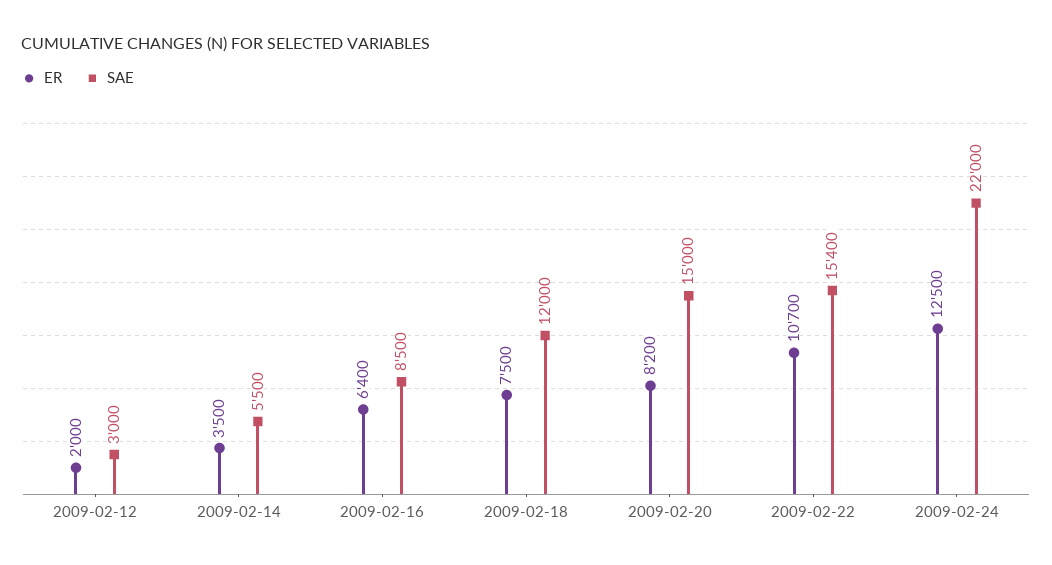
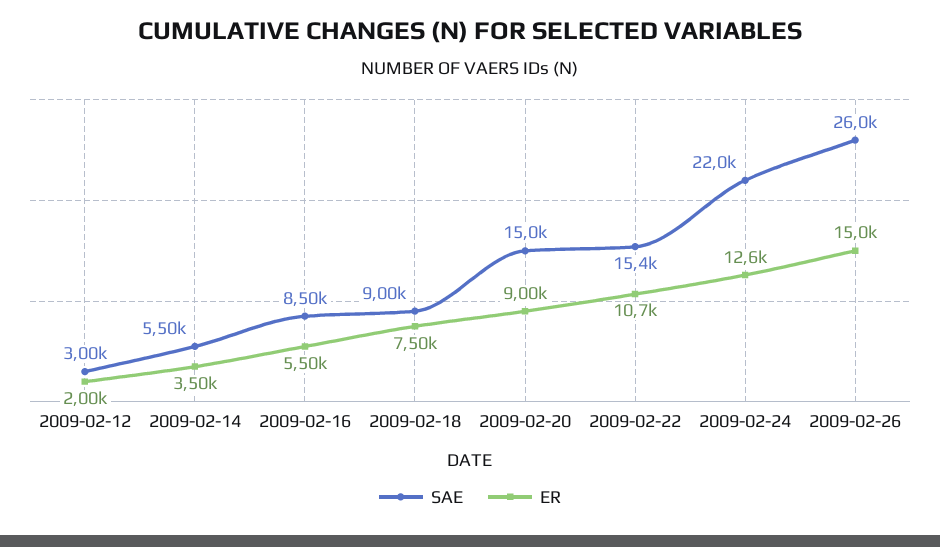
ER, 2009-02-16: 6400 -> 5500
SAE, 2009-02-18: 12000 -> 9000
ER, 2009-02-20: 8200 -> 9000
ER, 2009-02-24: 12500 -> 12600
SAE, 2009-02-26: none -> 26000
ER, 2009-02-26: none -> 15000

